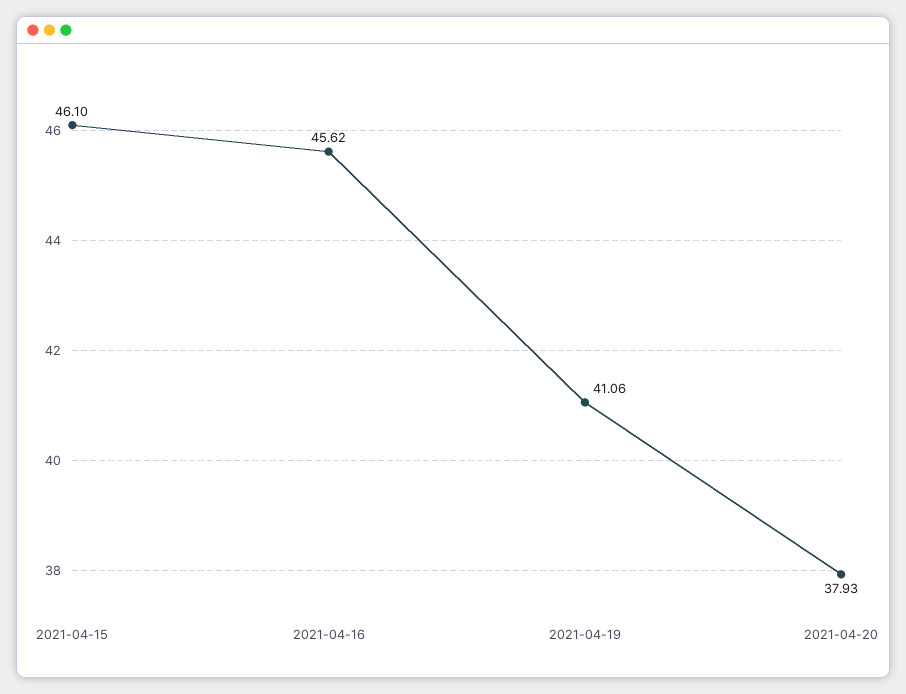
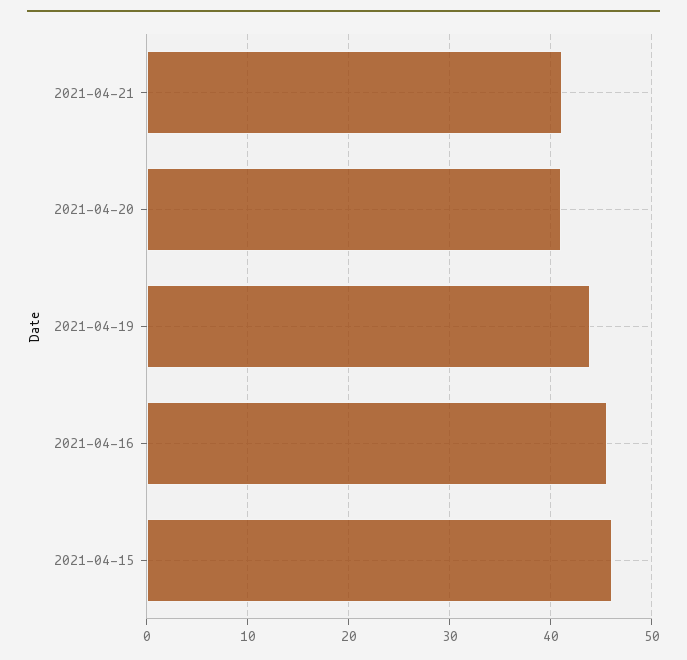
2021-04-19: 41.06 -> 44
2021-04-20: 37.93 -> 41
2021-04-21: none -> 41

